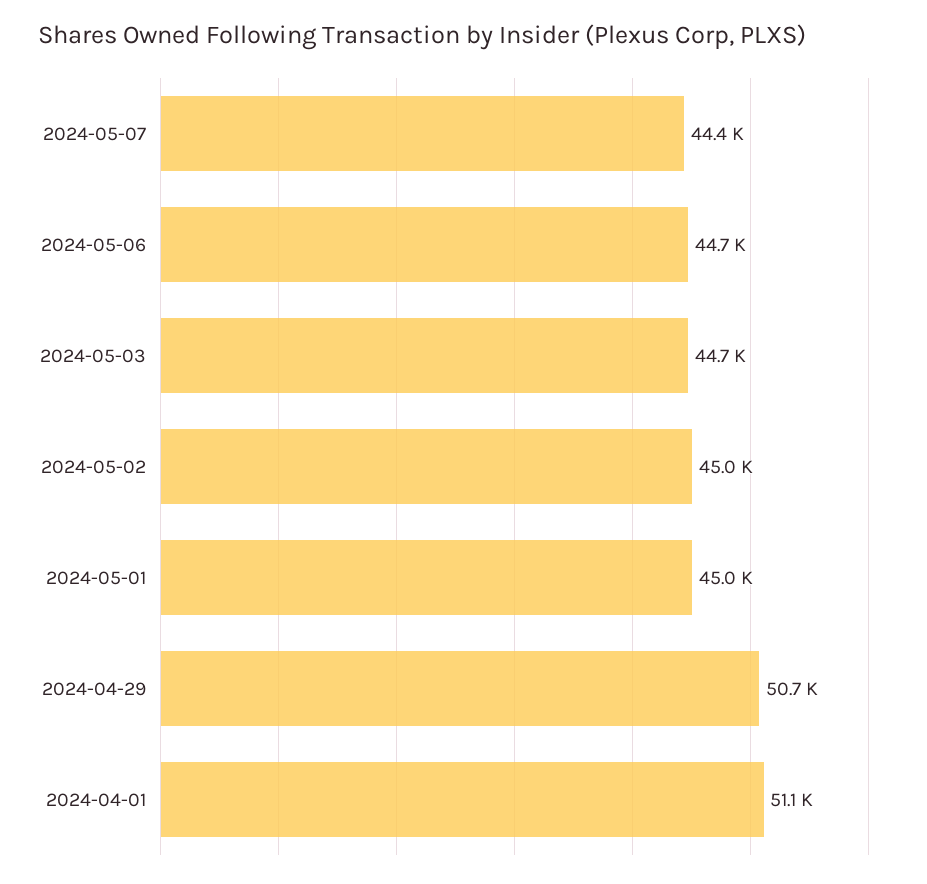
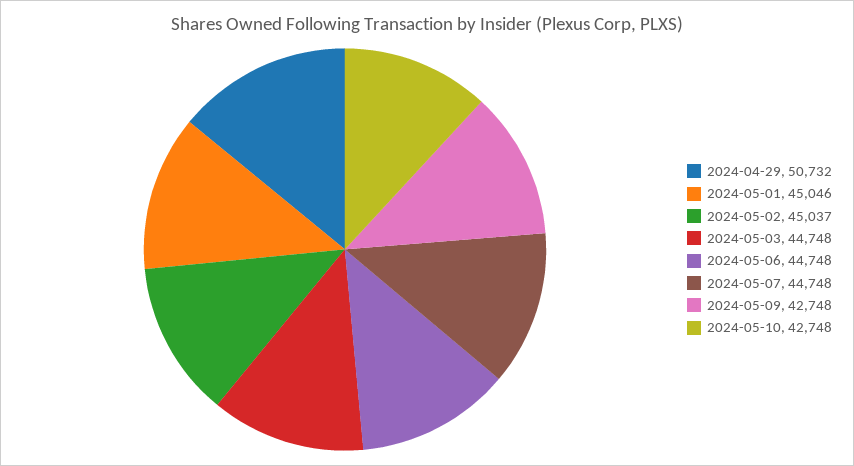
2024-05-07: 44400 -> 44748
2024-04-01: 51100 -> none
2024-05-09: none -> 42748
2024-05-10: none -> 42748

